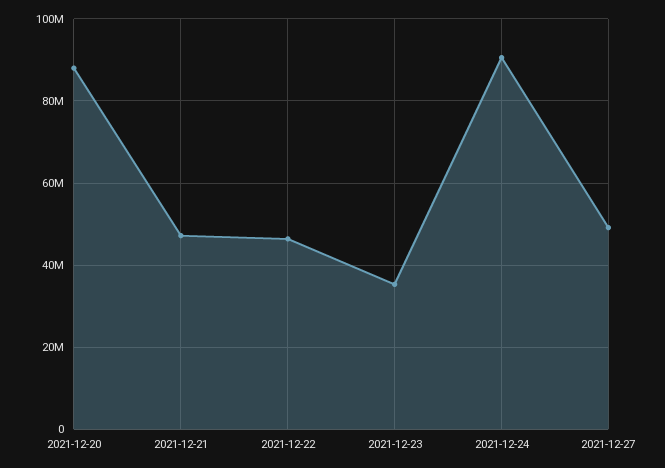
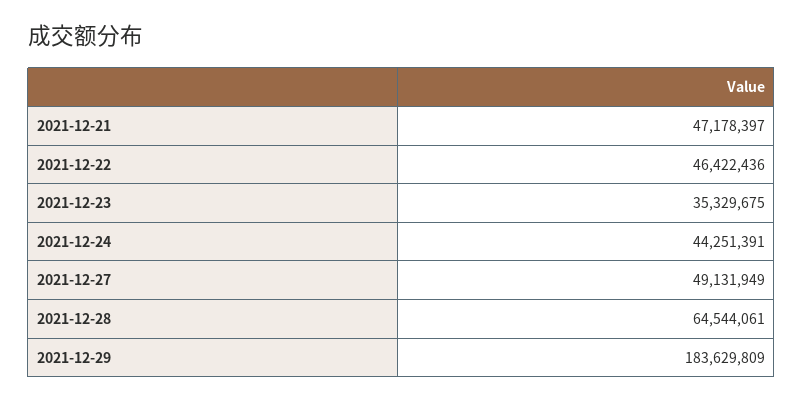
2021-12-20: 88000000 -> none
2021-12-24: 90000000 -> 44251391
2021-12-28: none -> 64544061
2021-12-29: none -> 183629809

